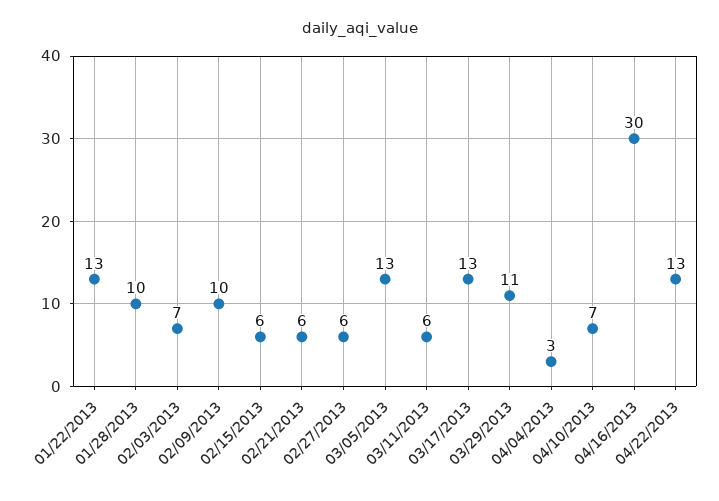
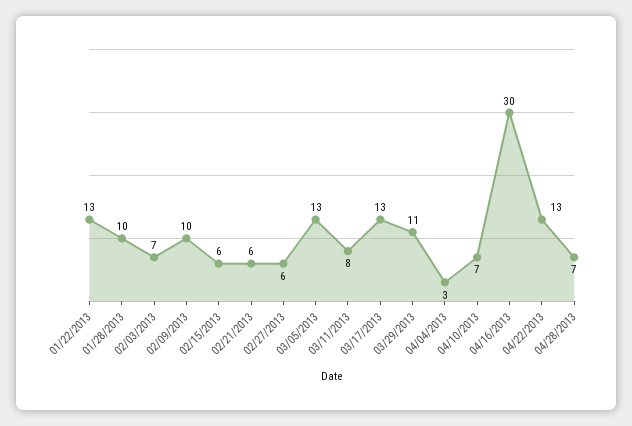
03/11/2013: 6 -> 8
04/28/2013: none -> 7

